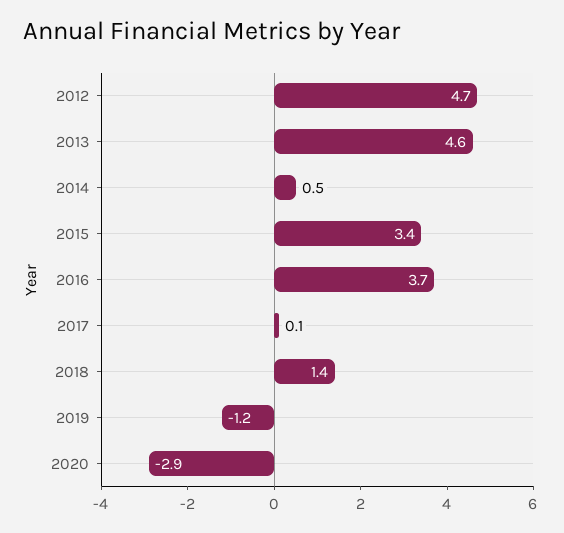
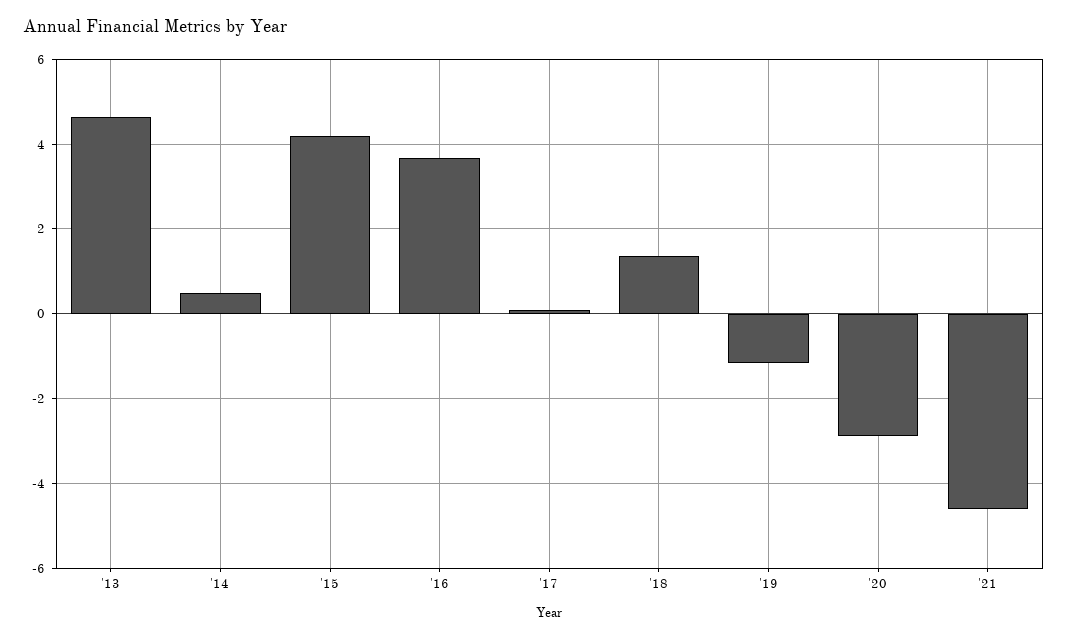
2012: 4.7 -> none
2015: 3.4 -> 4.2
'21: none -> -4.6

